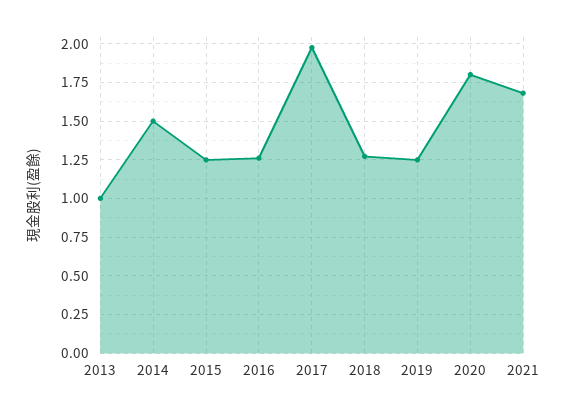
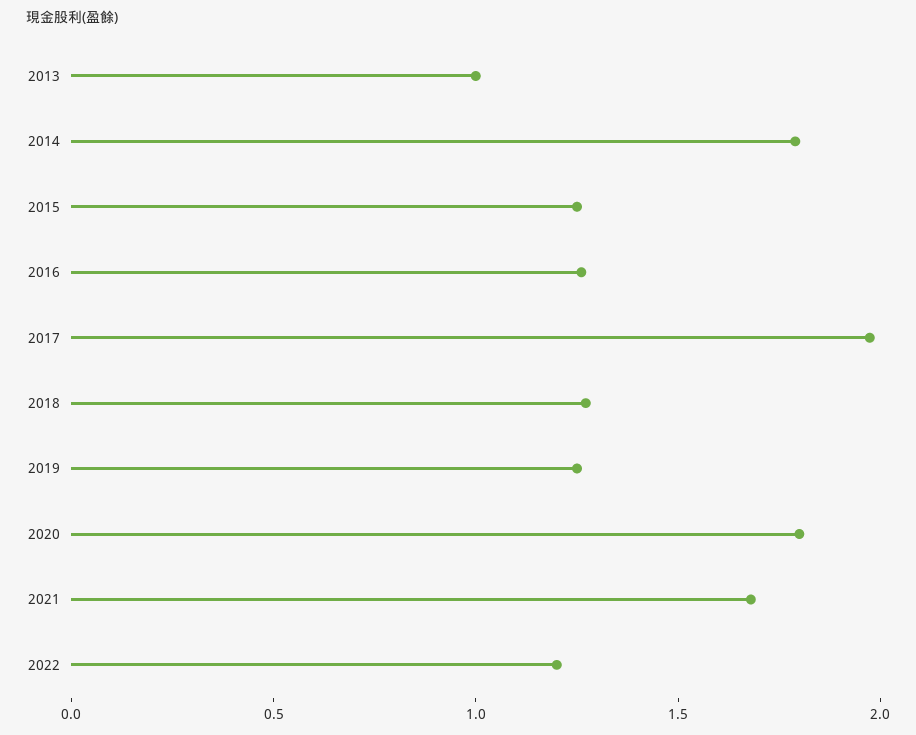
2014: 1.5 -> 1.8
2022: none -> 1.2

